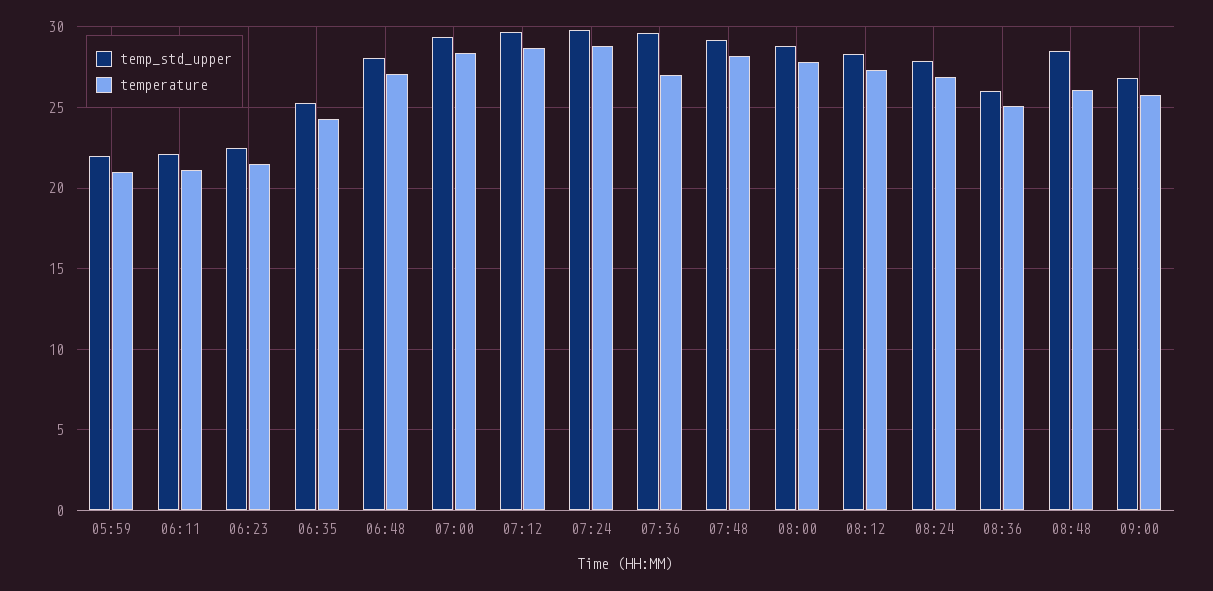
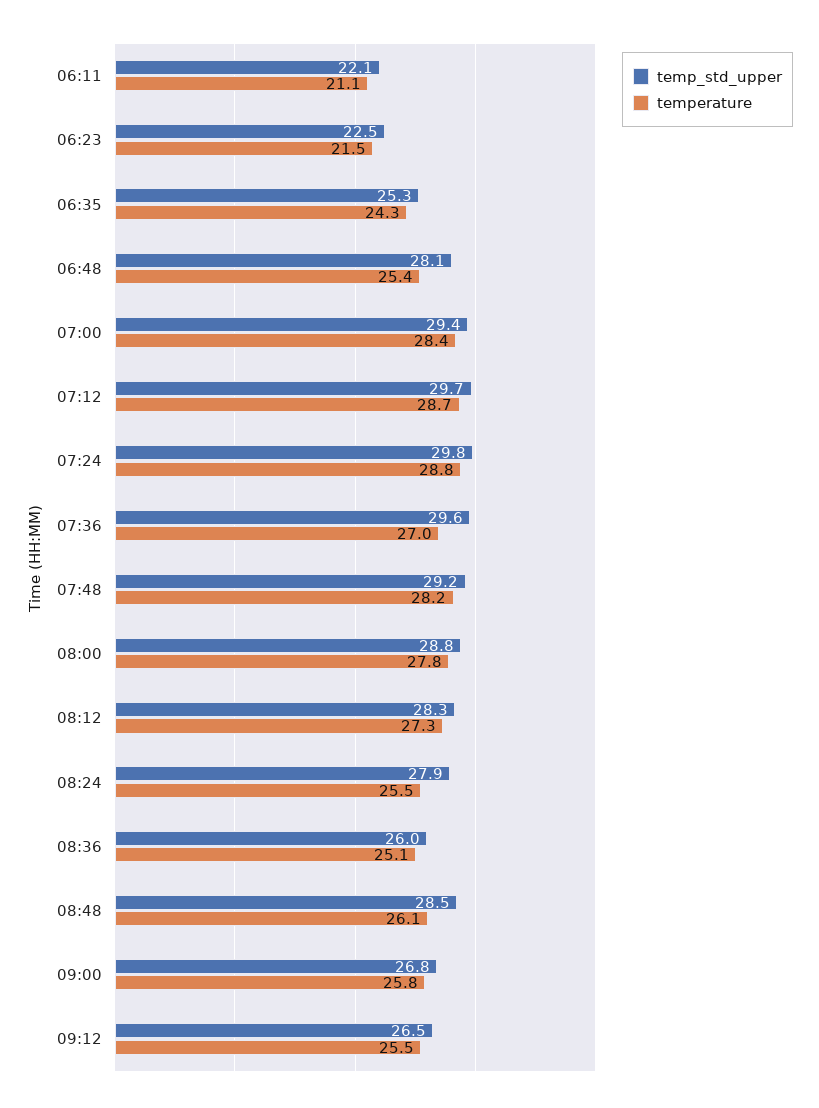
temp_std_upper, 05:59: 22 -> none
temperature, 05:59: 21 -> none
temperature, 06:48: 27 -> 25.4
temperature, 08:24: 27 -> 25.5
temp_std_upper, 09:12: none -> 26.5
temperature, 09:12: none -> 25.5

